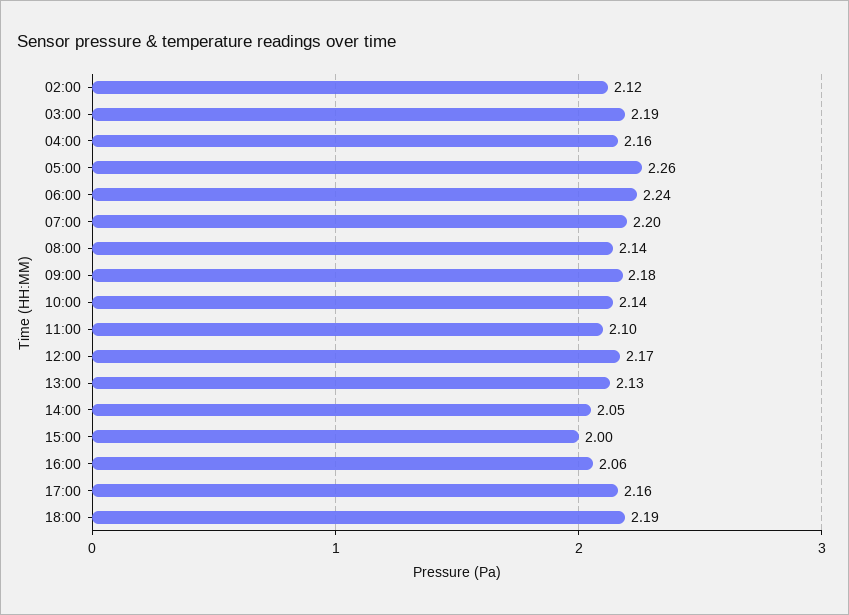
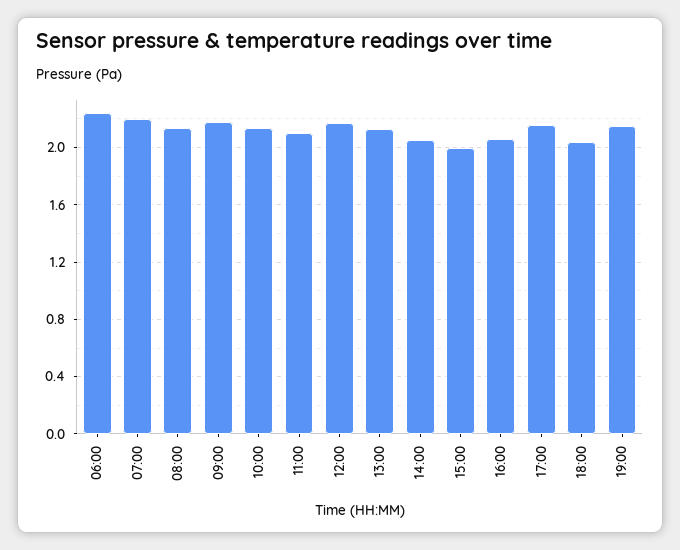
02:00: 2.12 -> none
03:00: 2.19 -> none
04:00: 2.16 -> none
05:00: 2.26 -> none
18:00: 2.19 -> 2.05
19:00: none -> 2.15

